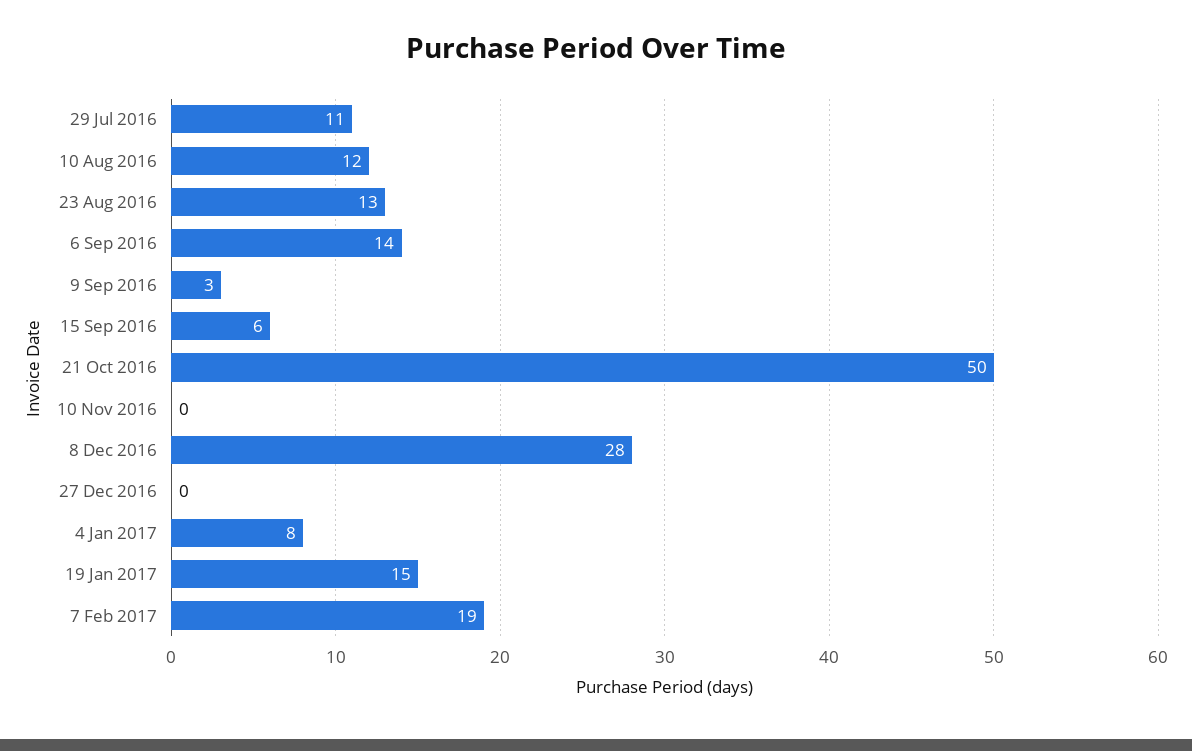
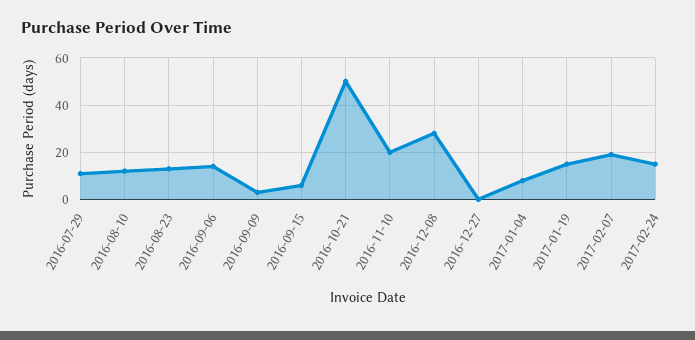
10 Nov 2016: 0 -> 20
2017-02-24: none -> 15

